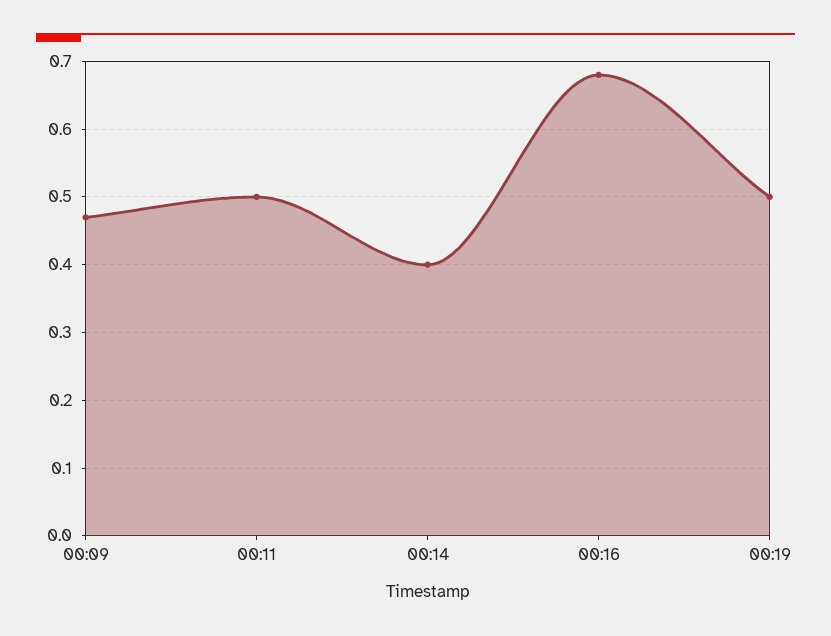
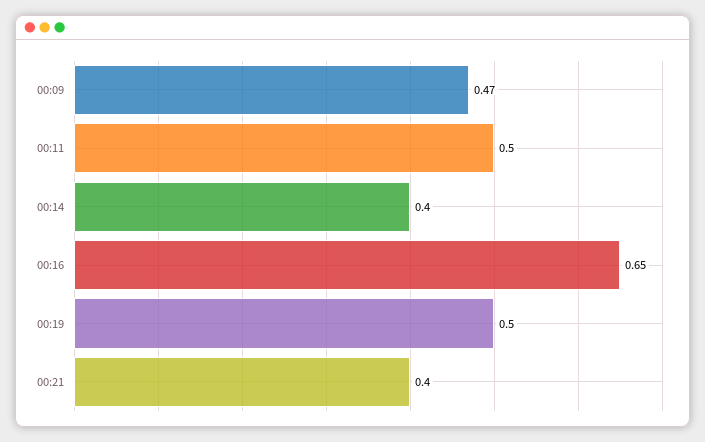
00:16: 0.68 -> 0.65
00:21: none -> 0.4

